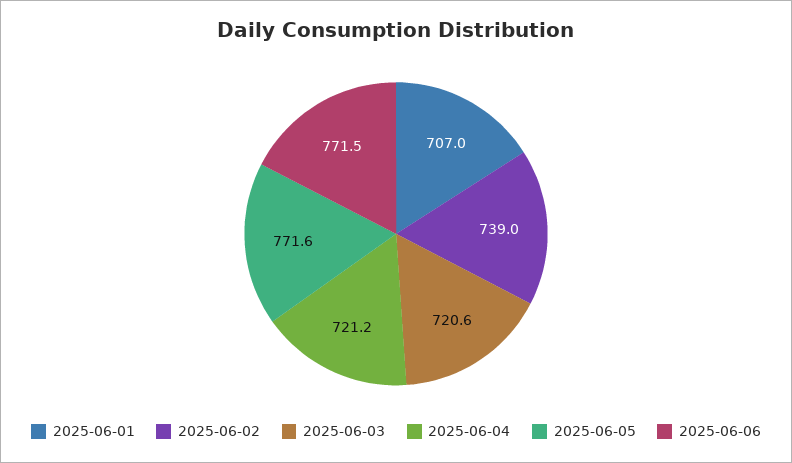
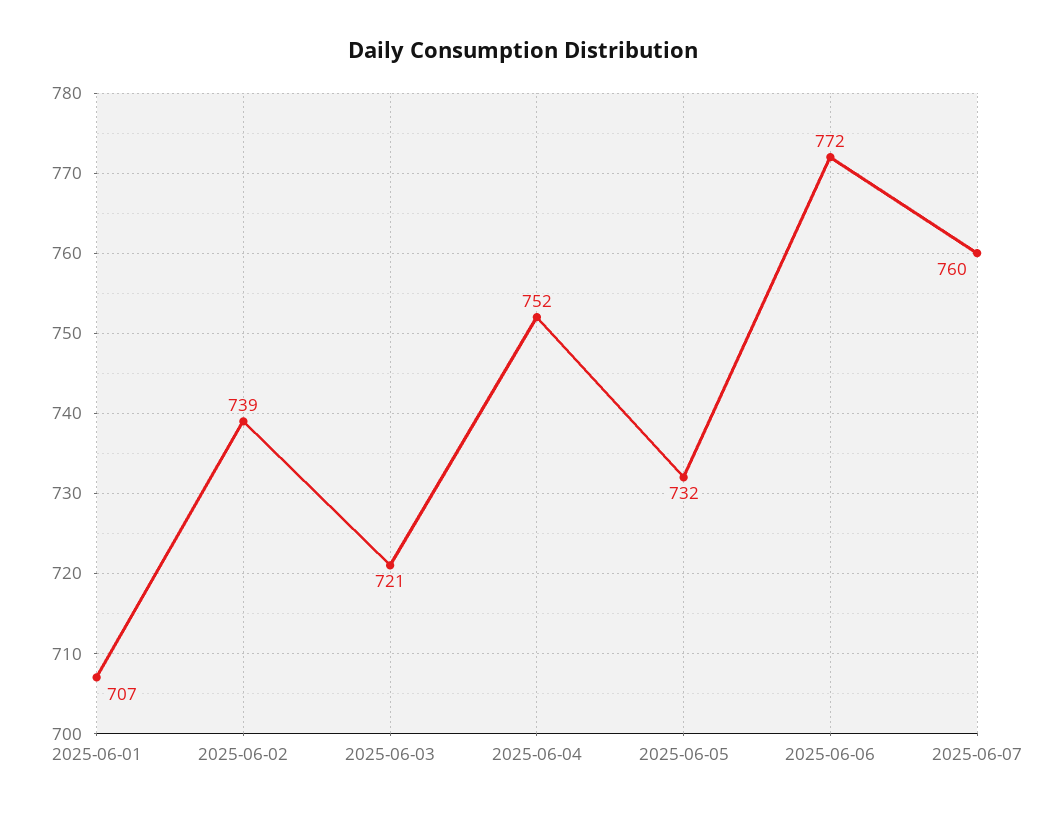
2025-06-04: 721.2 -> 752
2025-06-05: 771.6 -> 732
2025-06-07: none -> 760

